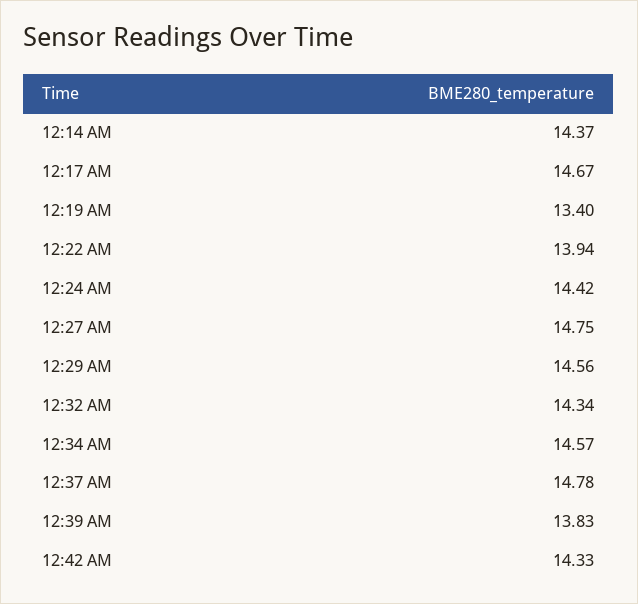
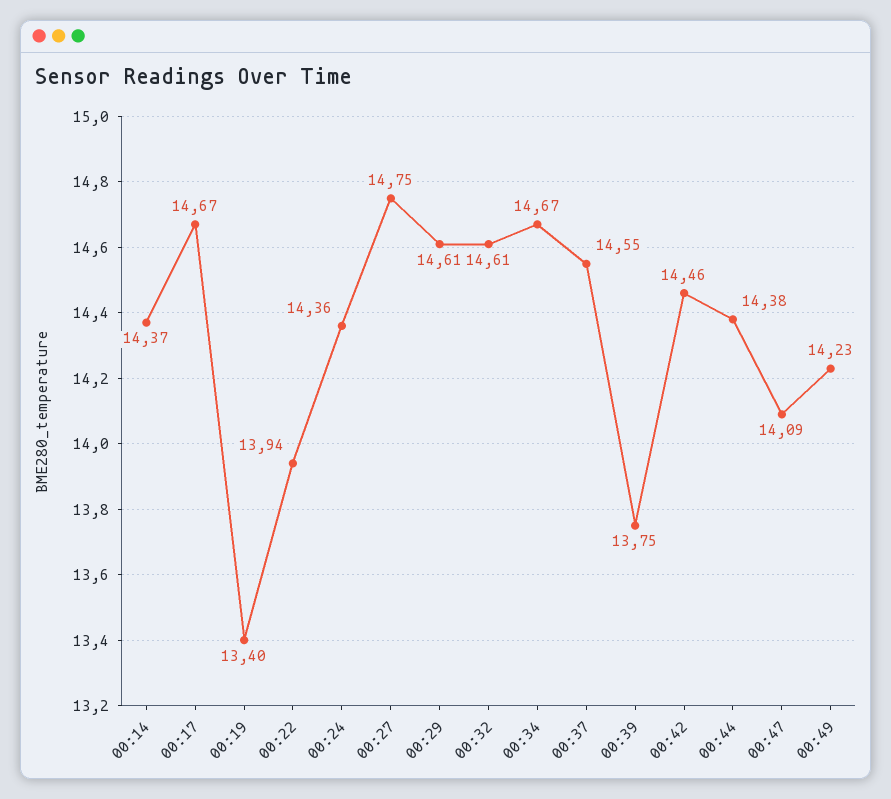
12:24 AM: 14.42 -> 14.36
12:29 AM: 14.56 -> 14.61
12:32 AM: 14.34 -> 14.61
12:34 AM: 14.57 -> 14.67
12:37 AM: 14.78 -> 14.55
12:39 AM: 13.83 -> 13.75
12:42 AM: 14.33 -> 14.46
00:44: none -> 14.38
00:47: none -> 14.09
00:49: none -> 14.23

